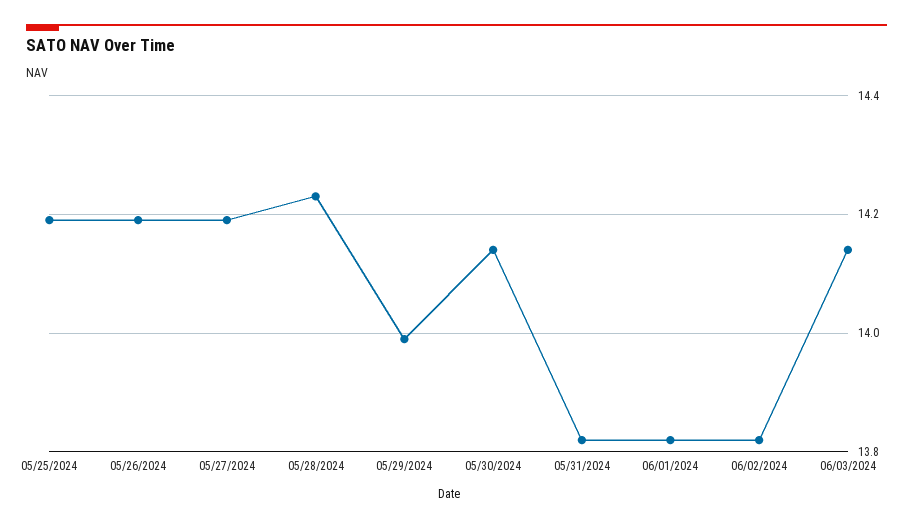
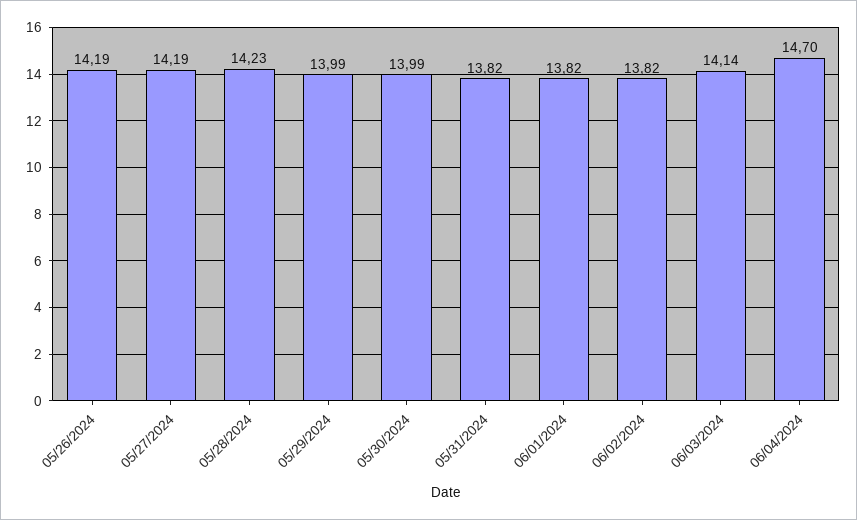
05/25/2024: 14.2 -> none
05/30/2024: 14.15 -> 13.99
06/04/2024: none -> 14.7

